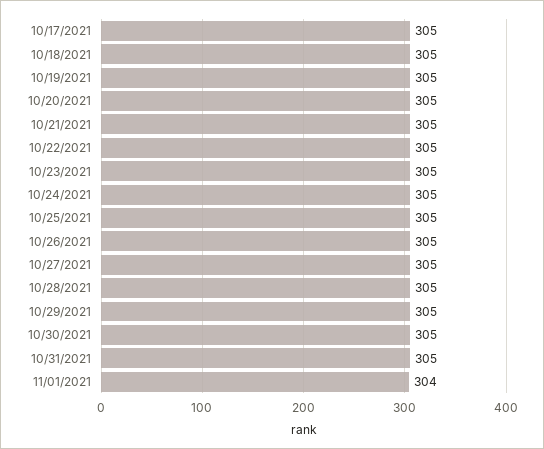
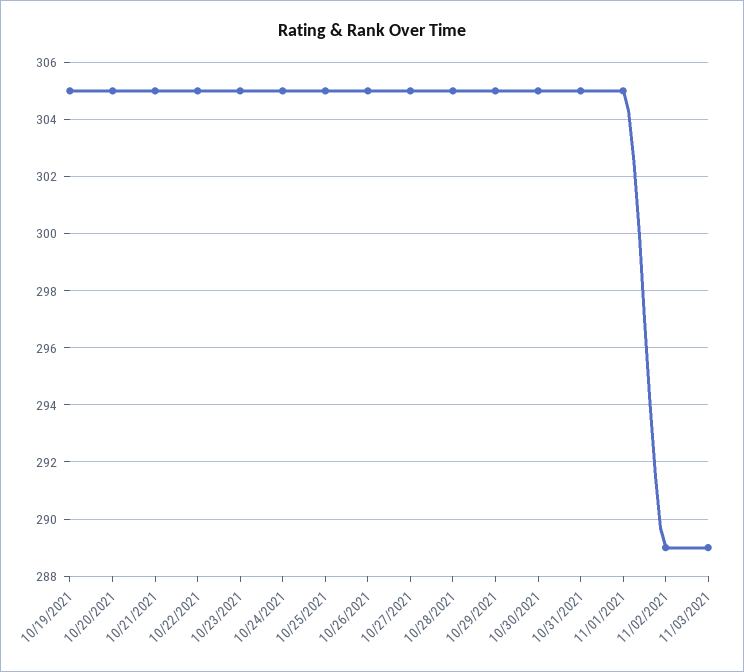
10/17/2021: 305 -> none
10/18/2021: 305 -> none
11/01/2021: 304 -> 305
11/02/2021: none -> 289
11/03/2021: none -> 289

